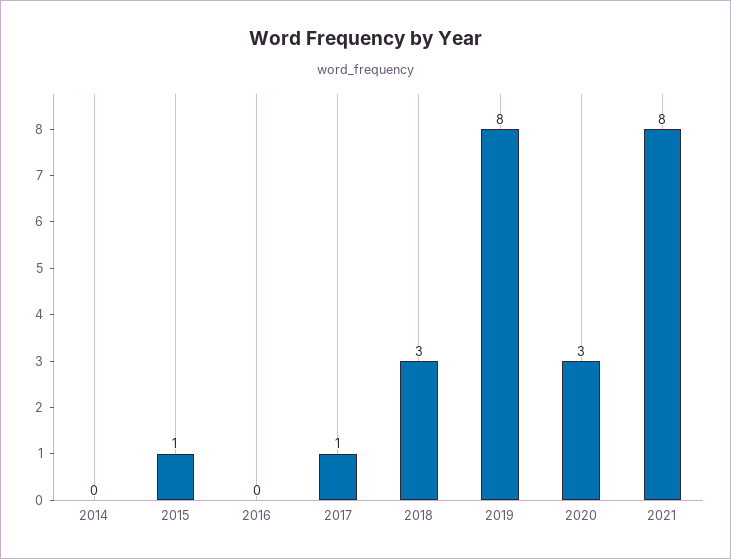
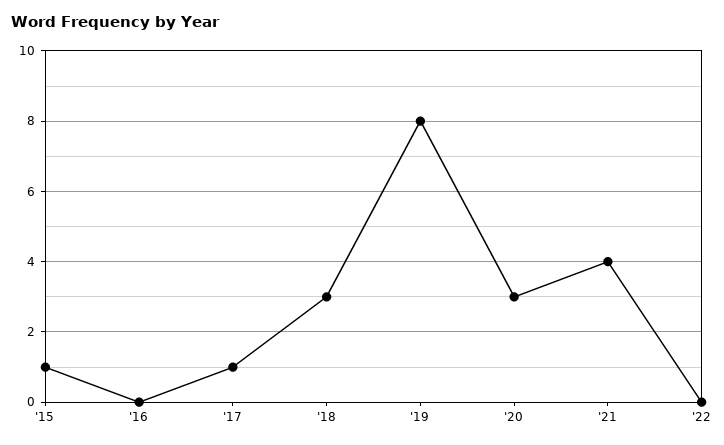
2014: 0 -> none
2021: 8 -> 4
'22: none -> 0

